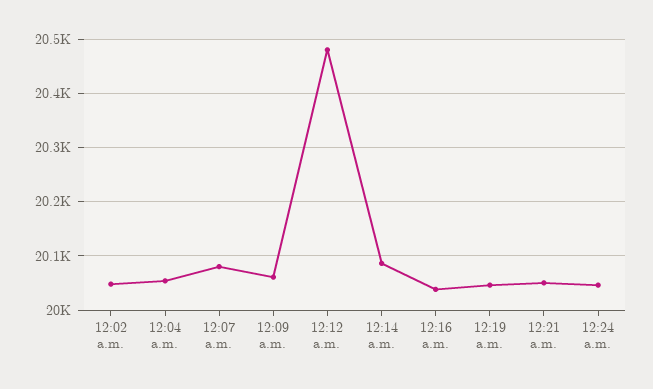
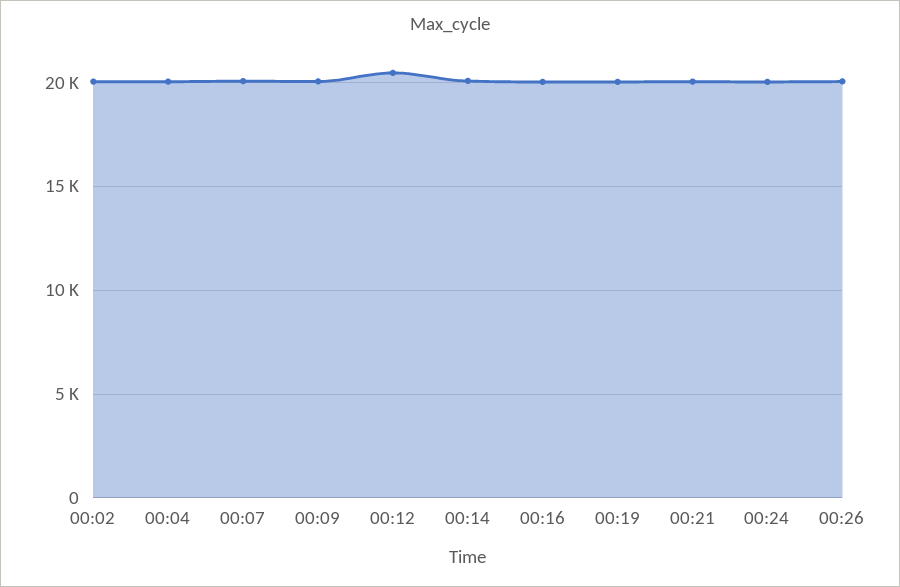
00:26: none -> 20000

